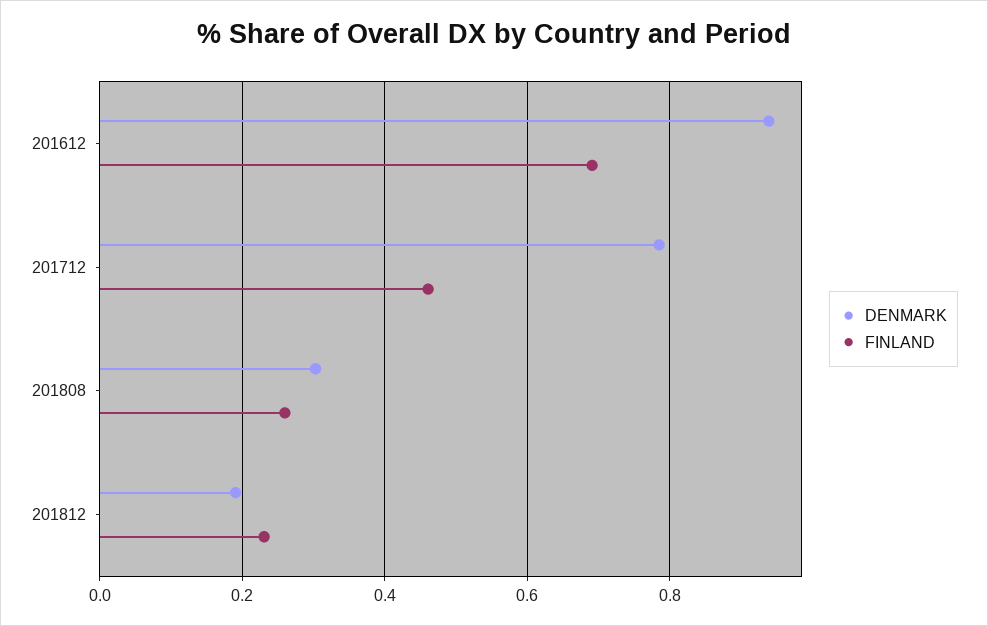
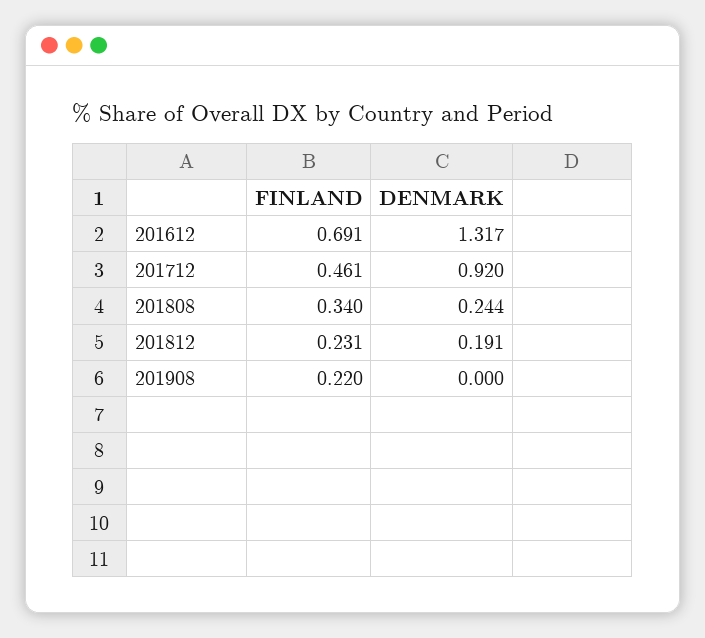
DENMARK, 201612: 0.94 -> 1.317
DENMARK, 201712: 0.78 -> 0.92
DENMARK, 201808: 0.3 -> 0.244
FINLAND, 201808: 0.26 -> 0.34
FINLAND, 201908: none -> 0.22
DENMARK, 201908: none -> 0

